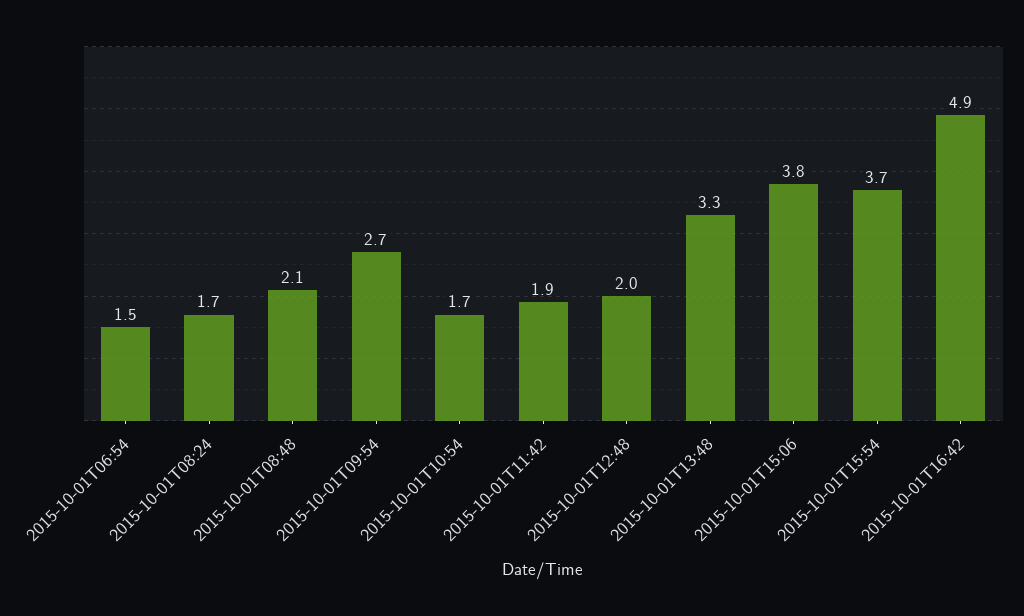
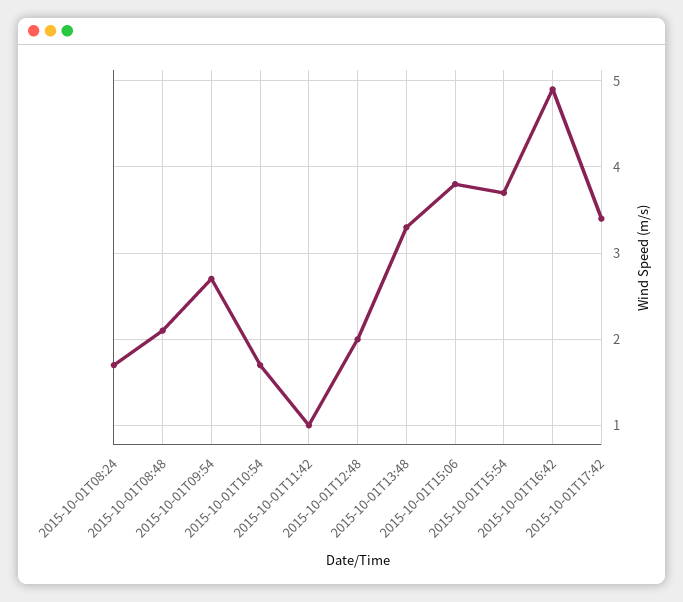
2015-10-01T06:54: 1.5 -> none
2015-10-01T11:42: 1.9 -> 1
2015-10-01T17:42: none -> 3.4

